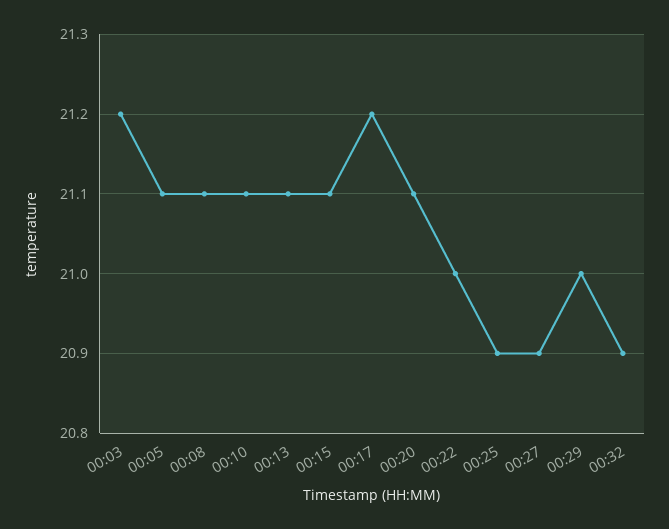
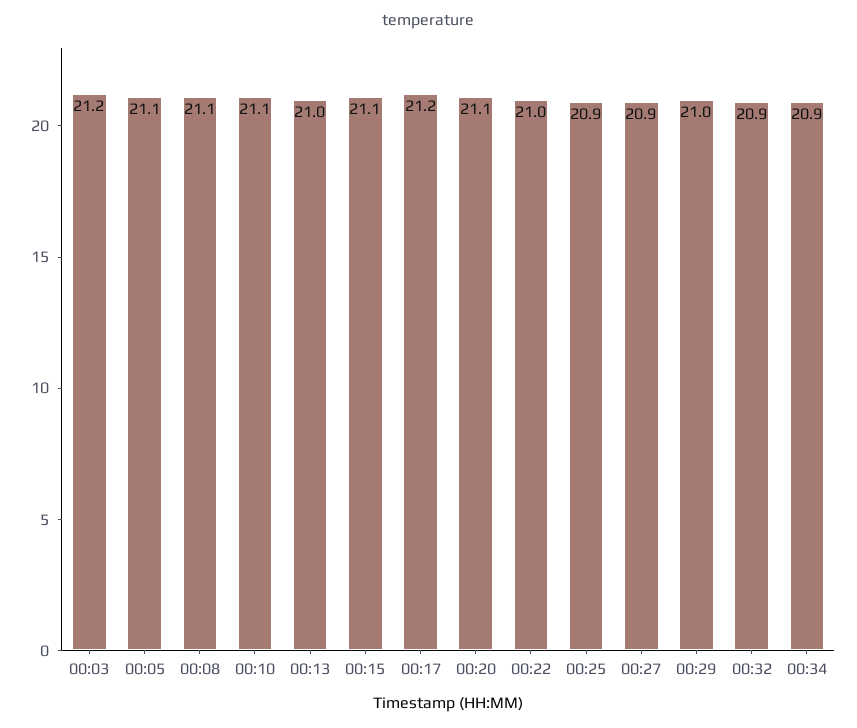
00:13: 21.1 -> 21
00:34: none -> 20.9

